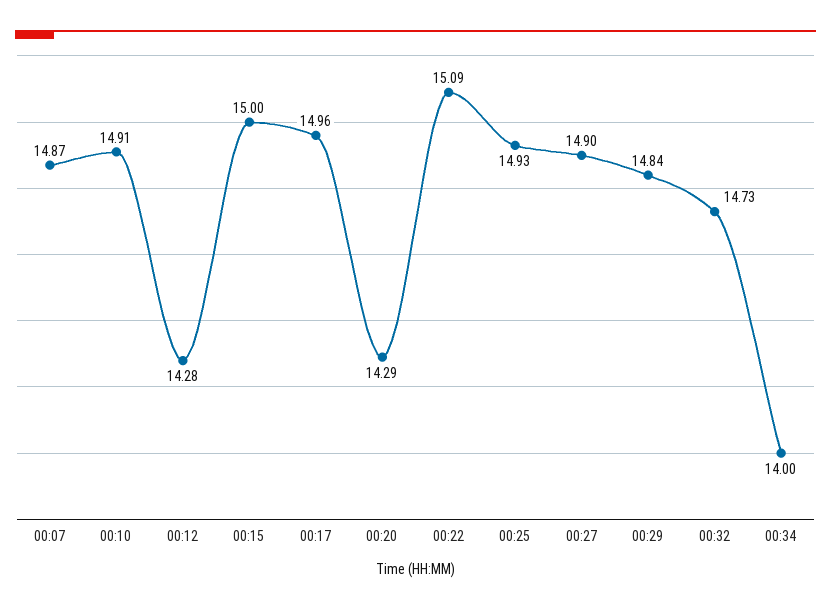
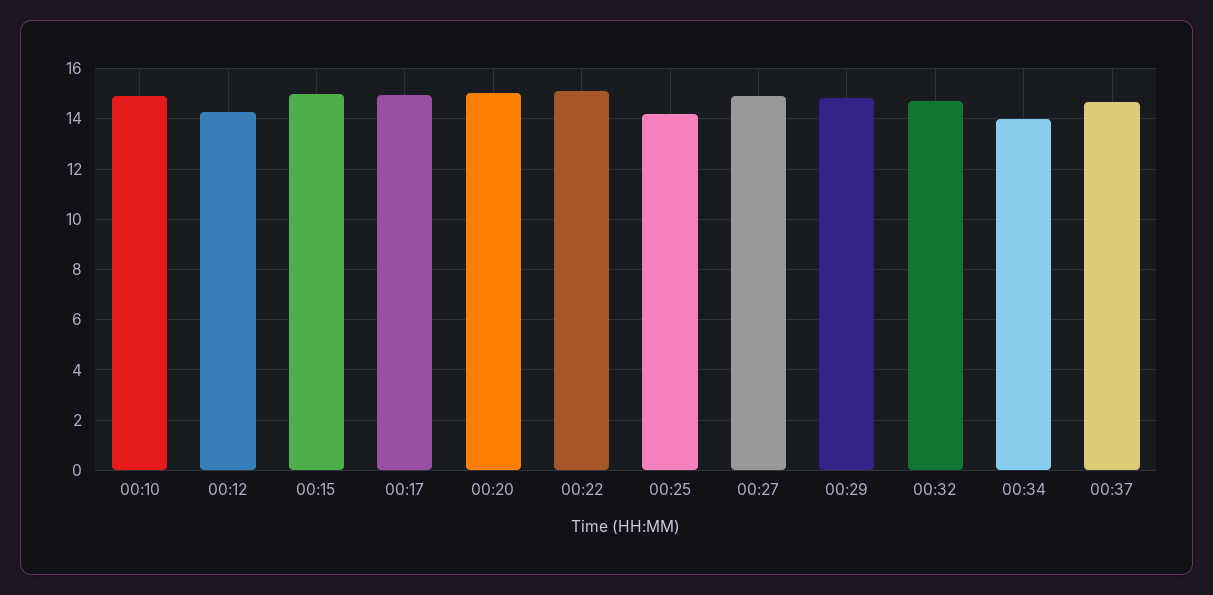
00:07: 14.87 -> none
00:20: 14.29 -> 15
00:25: 14.93 -> 14.25
00:37: none -> 14.75

